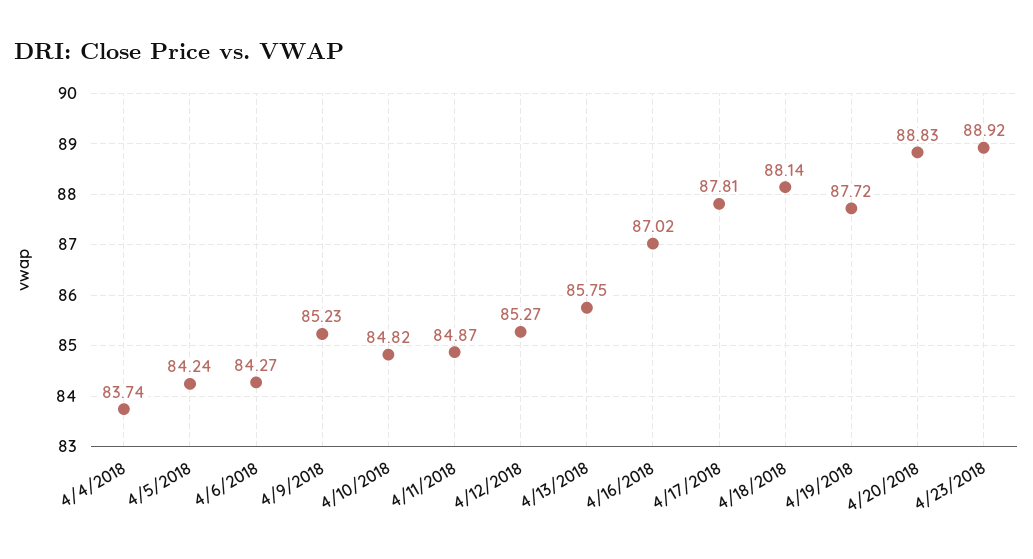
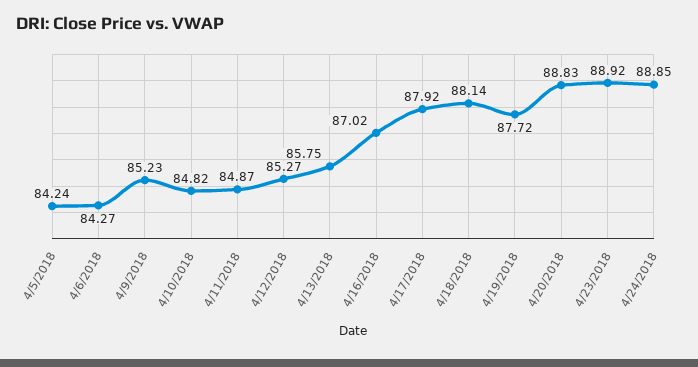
4/4/2018: 83.74 -> none
4/17/2018: 87.81 -> 87.92
4/24/2018: none -> 88.85

